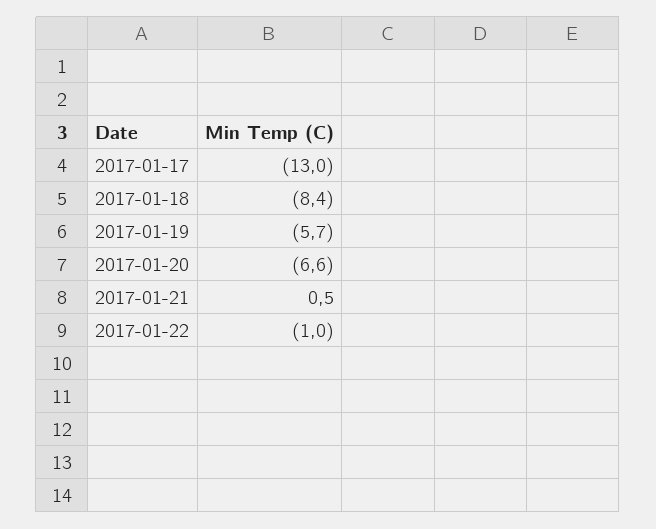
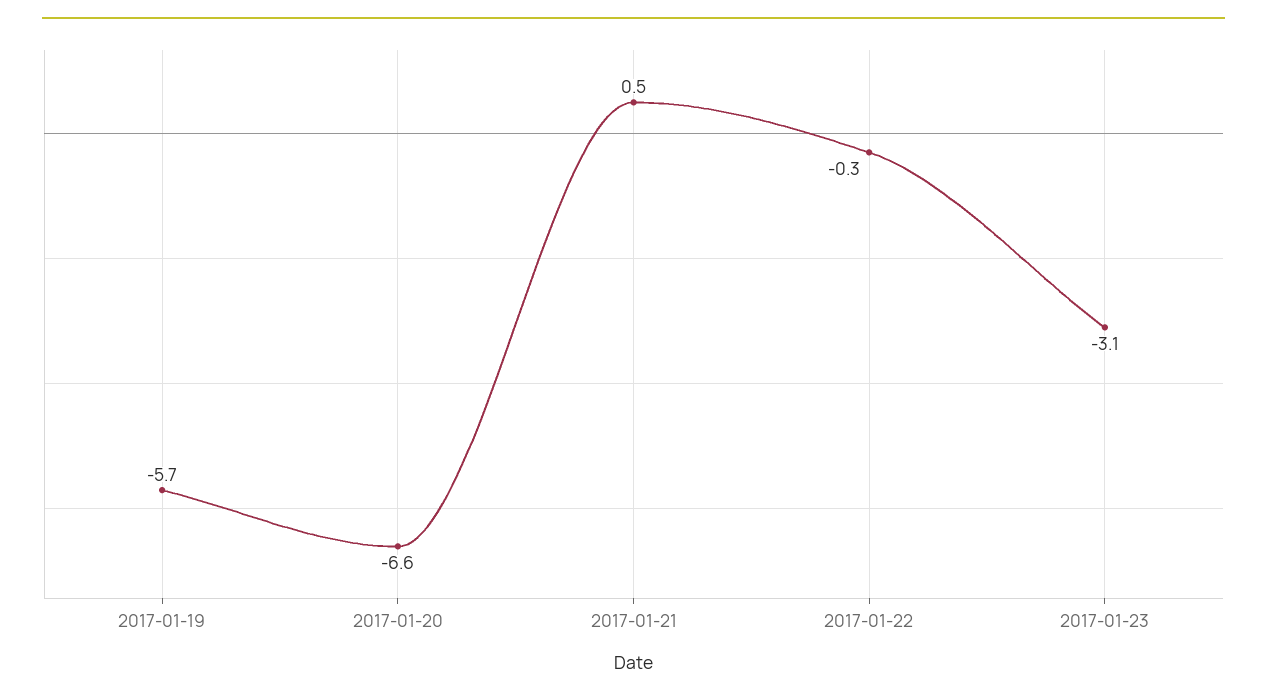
2017-01-17: -13 -> none
2017-01-18: -8.4 -> none
2017-01-22: -1 -> -0.3
2017-01-23: none -> -3.1

